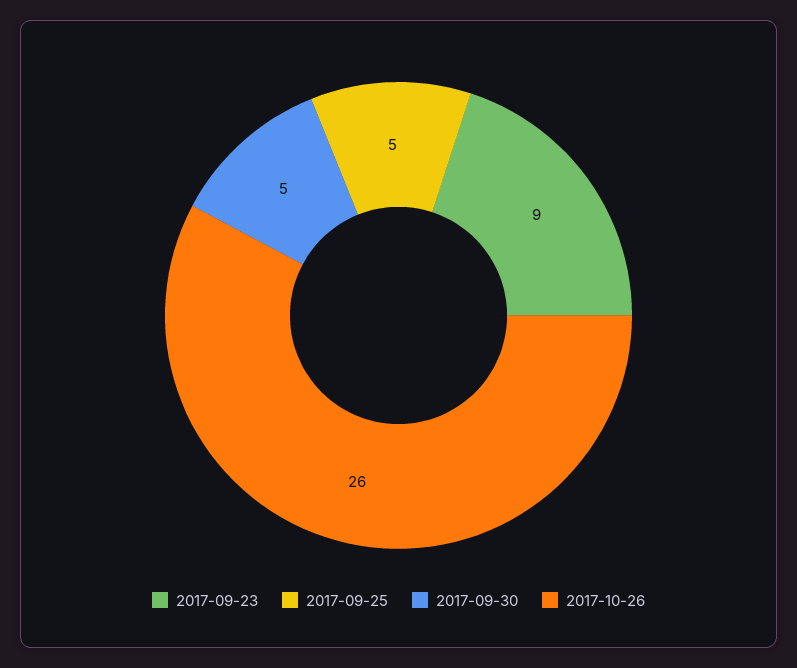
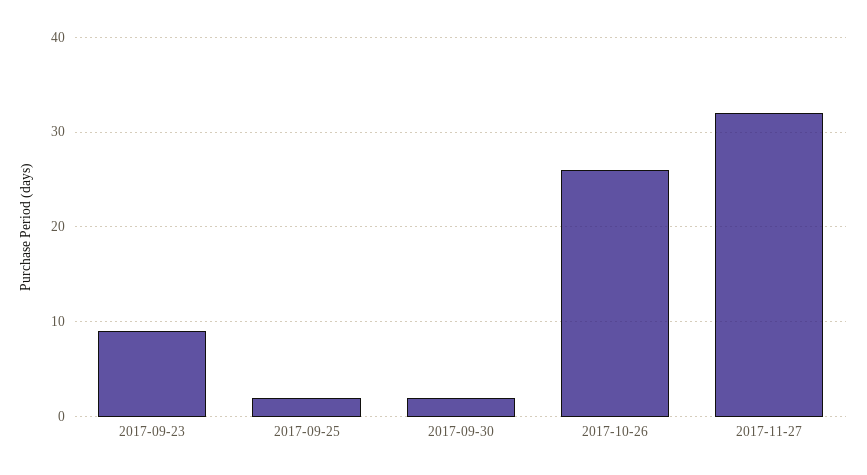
2017-09-25: 5 -> 2
2017-09-30: 5 -> 2
2017-11-27: none -> 32

